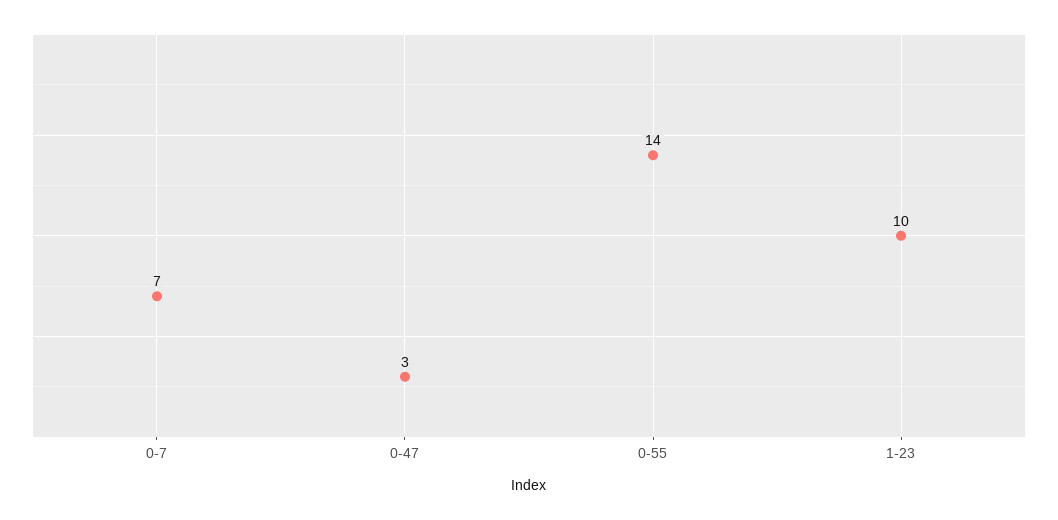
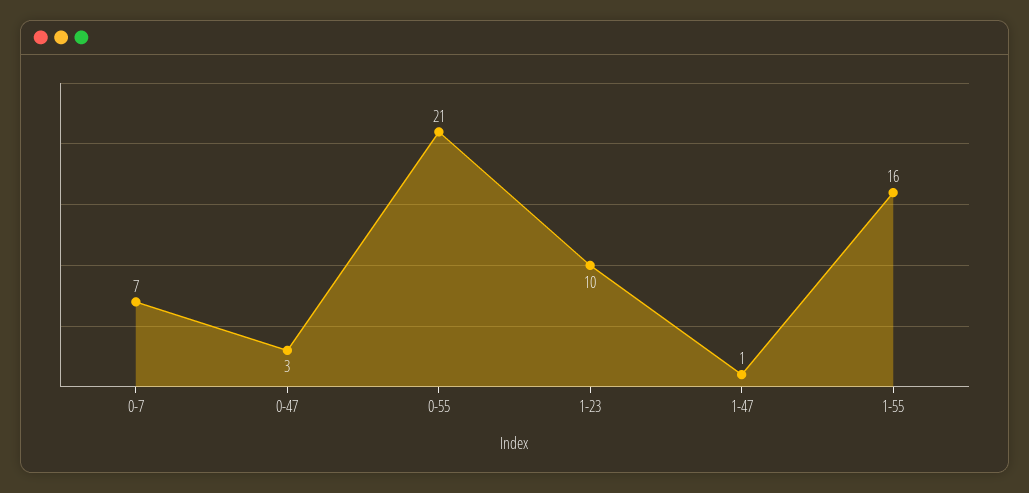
0-55: 14 -> 21
1-47: none -> 1
1-55: none -> 16

